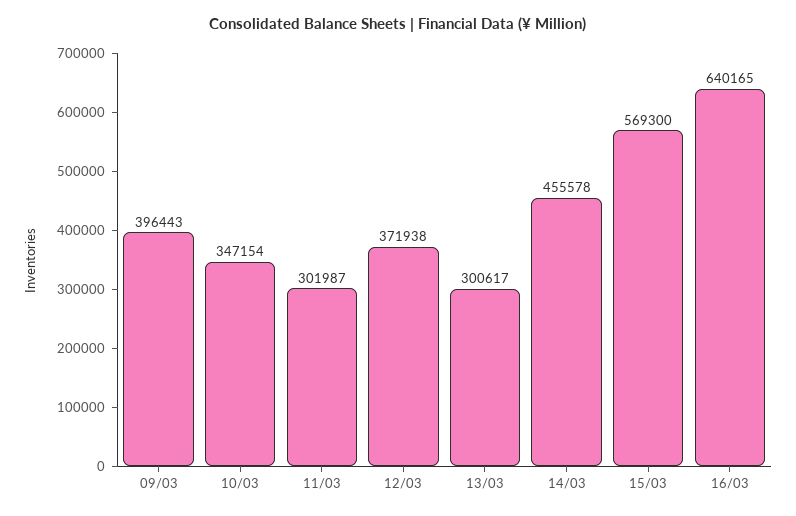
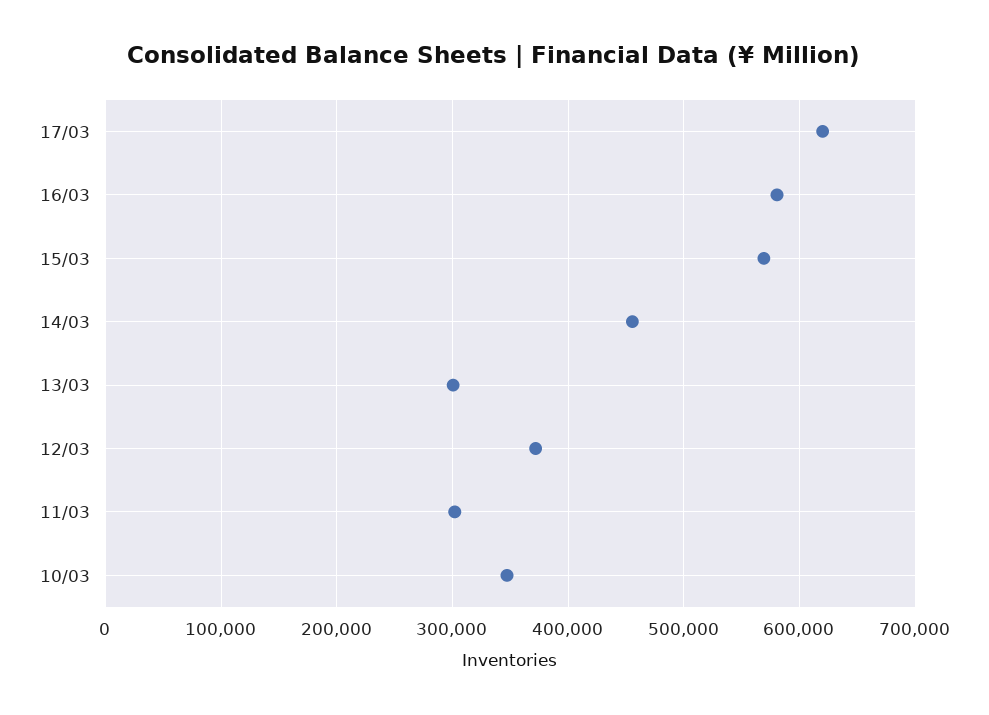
09/03: 396443 -> none
16/03: 640165 -> 580000
17/03: none -> 620000

